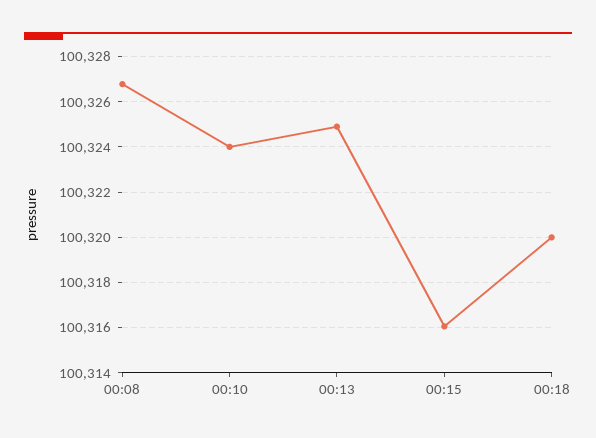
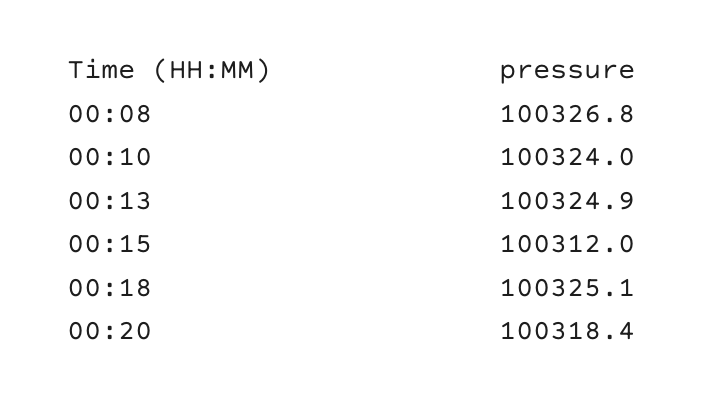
00:15: 100316 -> 100312
00:18: 100320 -> 100325.1
00:20: none -> 100318.4

